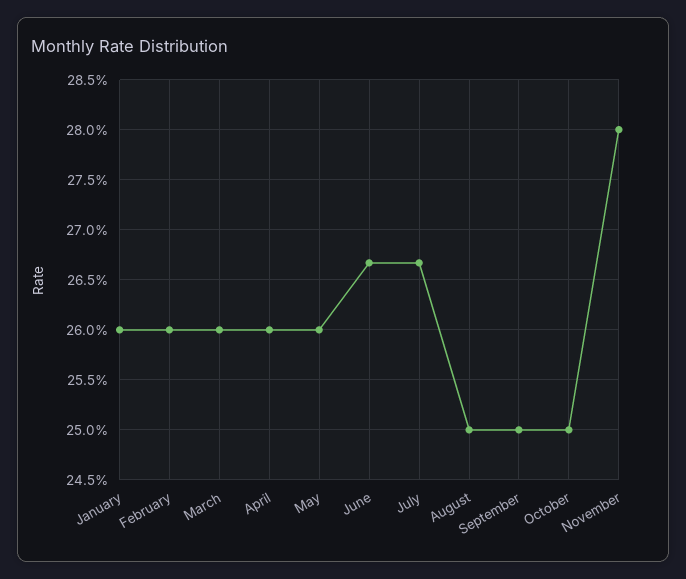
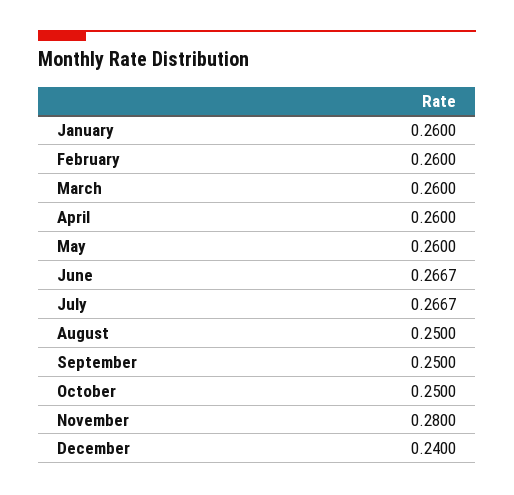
December: none -> 0.24

